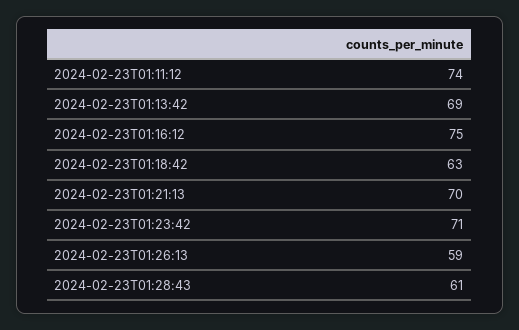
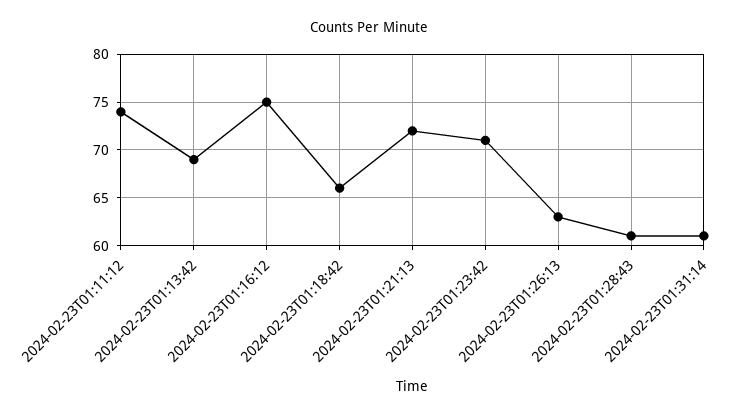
2024-02-23T01:18:42: 63 -> 66
2024-02-23T01:21:13: 70 -> 72
2024-02-23T01:26:13: 59 -> 63
2024-02-23T01:31:14: none -> 61

